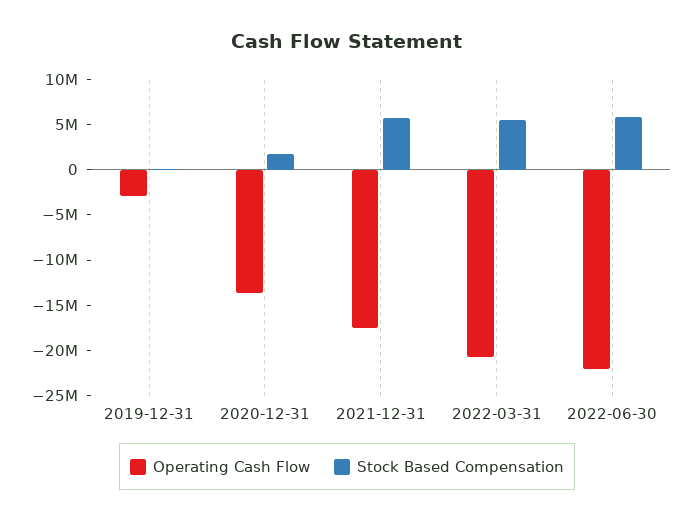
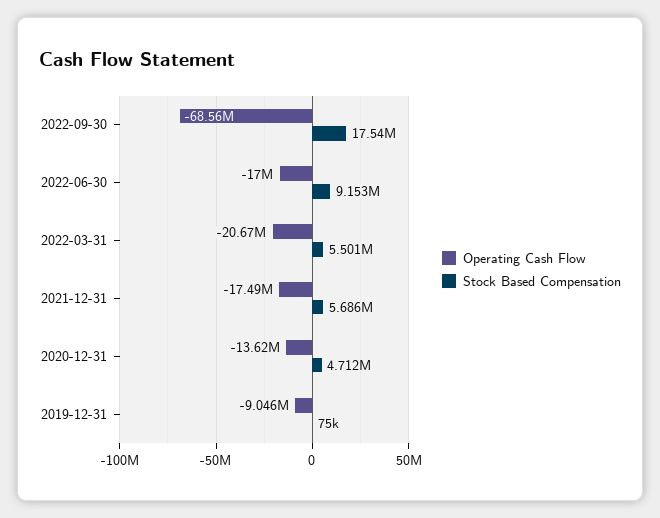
Operating Cash Flow, 2019-12-31: -3000000 -> -9046000
Stock Based Compensation, 2020-12-31: 2000000 -> 4712000
Operating Cash Flow, 2022-06-30: -22000000 -> -17000000
Stock Based Compensation, 2022-06-30: 6000000 -> 9153000
Operating Cash Flow, 2022-09-30: none -> -68560000
Stock Based Compensation, 2022-09-30: none -> 17540000

